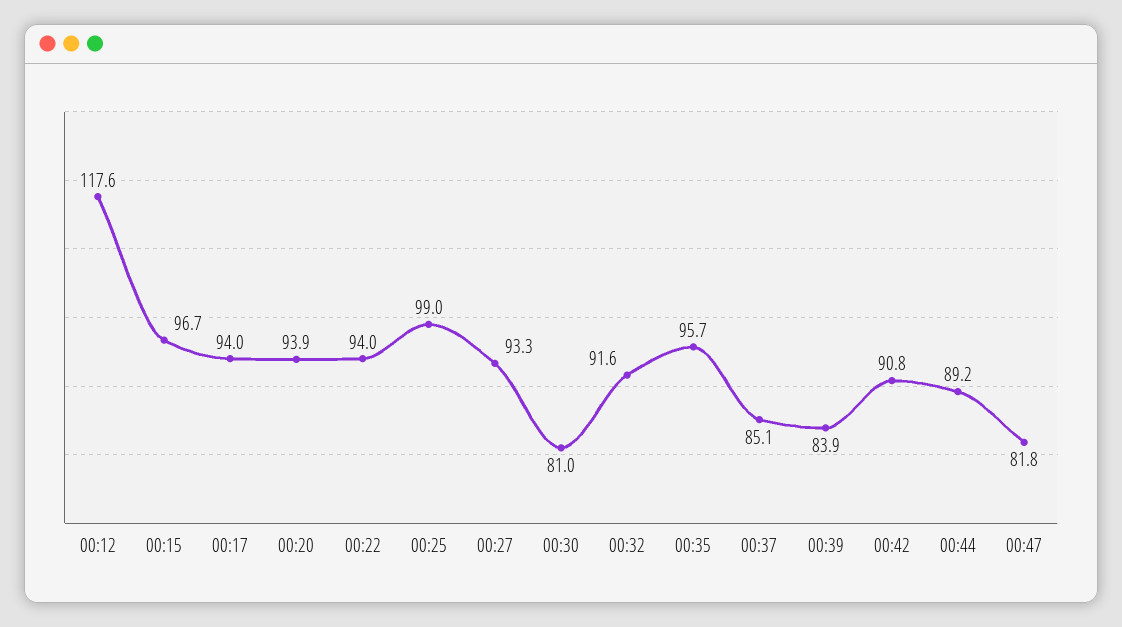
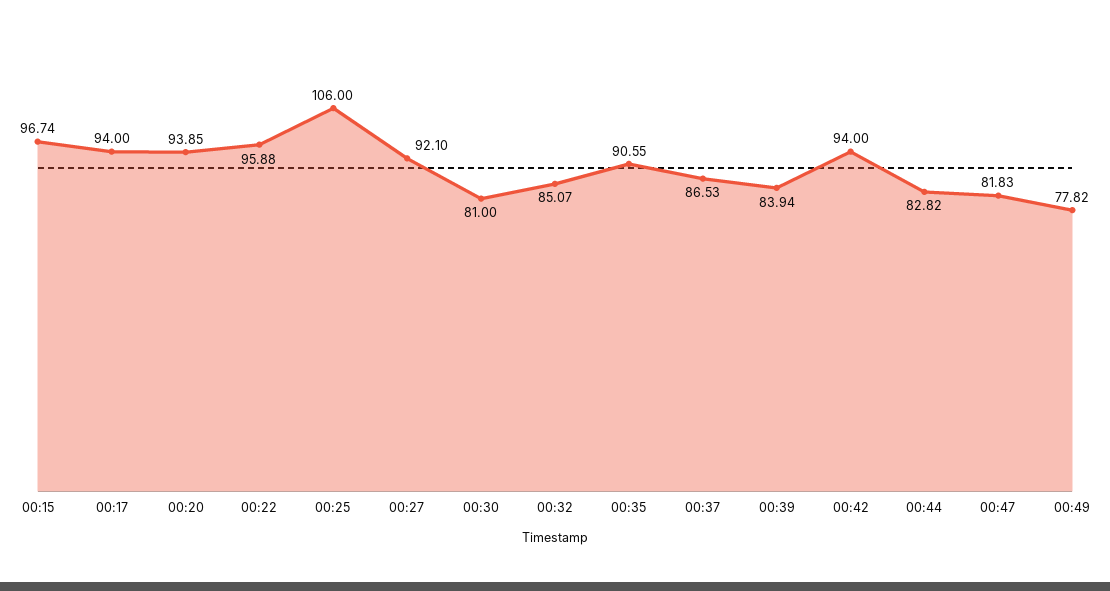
00:12: 117.6 -> none
00:22: 94 -> 95.88
00:25: 99 -> 106
00:27: 93.3 -> 92.1
00:32: 91.6 -> 85.07
00:35: 95.7 -> 90.55
00:37: 85.1 -> 86.53
00:42: 90.8 -> 94
00:44: 89.2 -> 82.82
00:49: none -> 77.82

